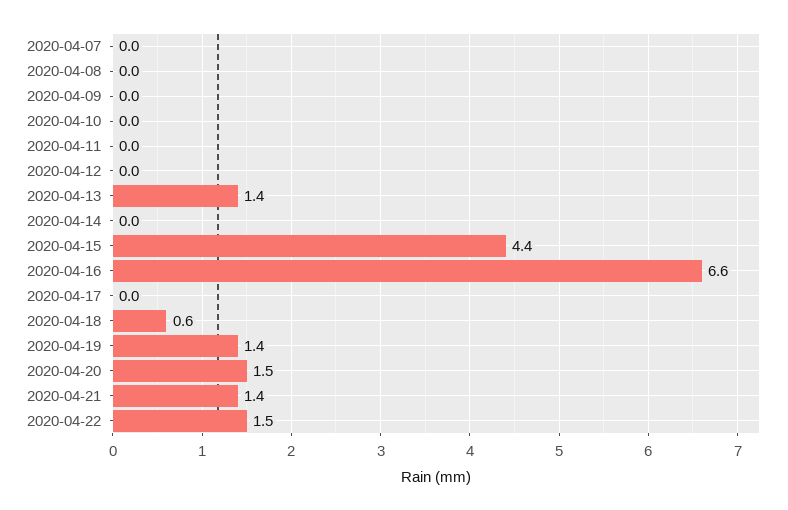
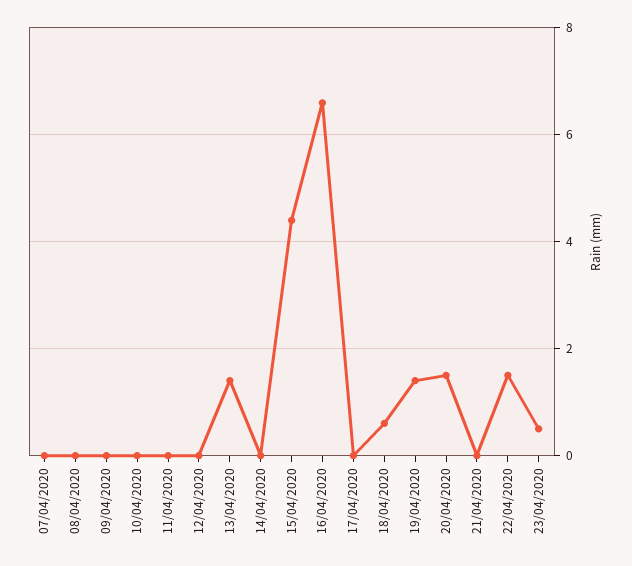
2020-04-21: 1.4 -> 0
23/04/2020: none -> 0.5

